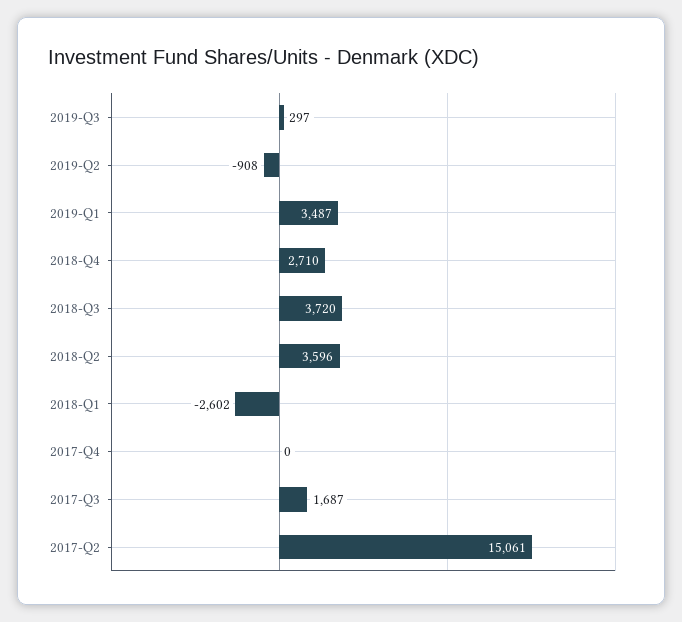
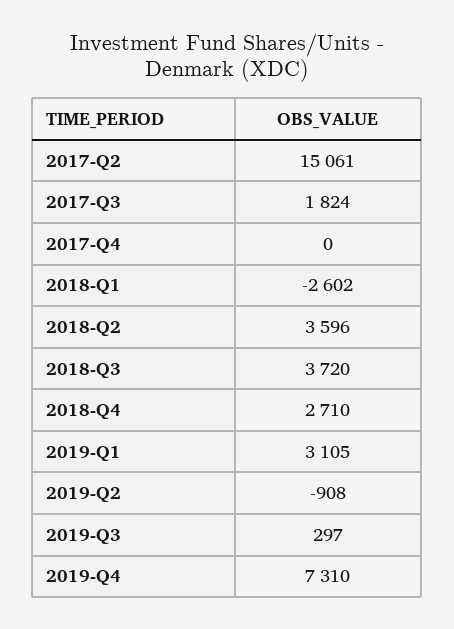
2019-Q1: 3487 -> 3105
2017-Q3: 1687 -> 1824
2019-Q4: none -> 7310

